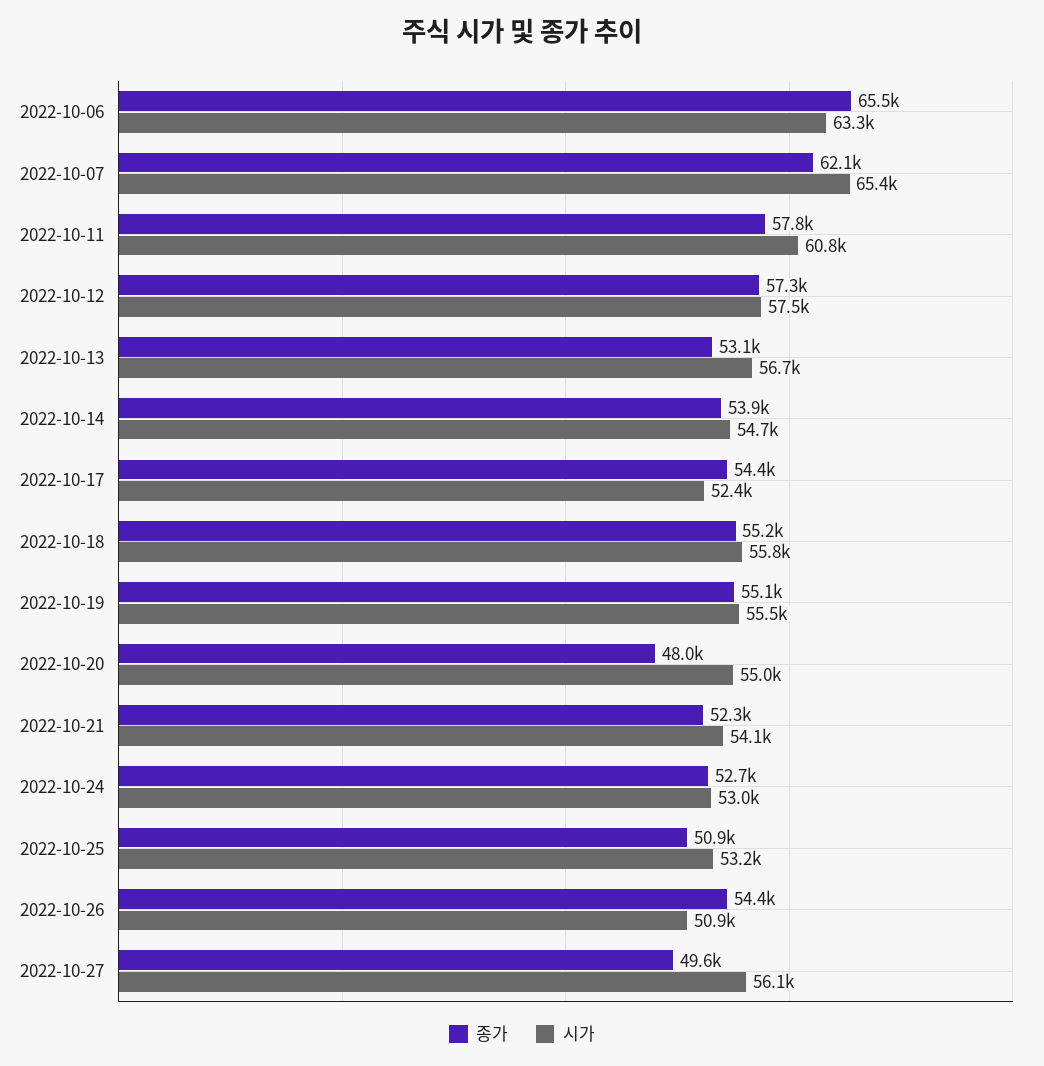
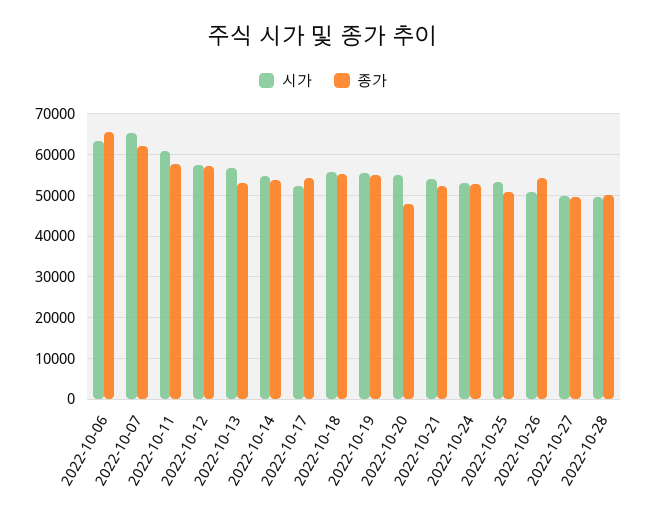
시가, 2022-10-27: 56100 -> 50000
시가, 2022-10-28: none -> 50000
종가, 2022-10-28: none -> 50000

